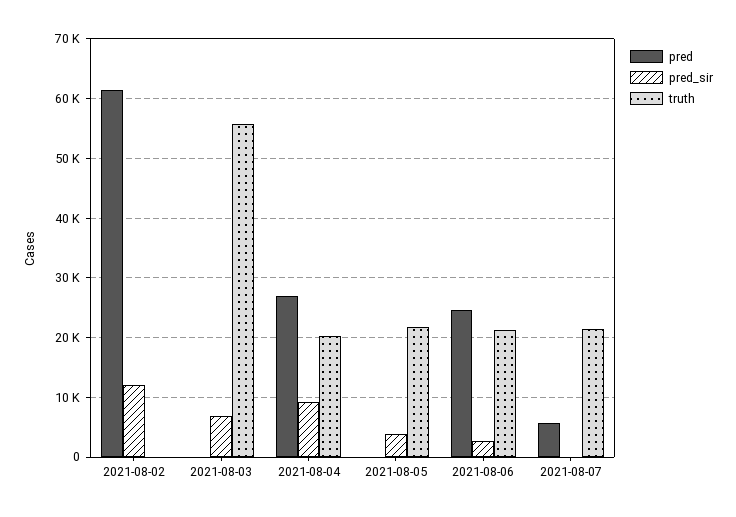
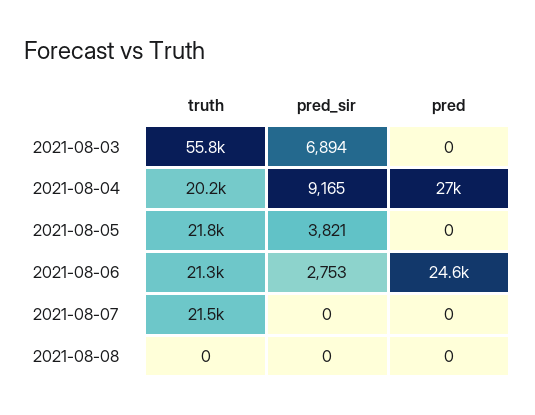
pred, 2021-08-02: 62000 -> none
pred_sir, 2021-08-02: 12000 -> none
truth, 2021-08-02: 0 -> none
pred, 2021-08-07: 6000 -> 0
truth, 2021-08-08: none -> 0
pred_sir, 2021-08-08: none -> 0
pred, 2021-08-08: none -> 0

